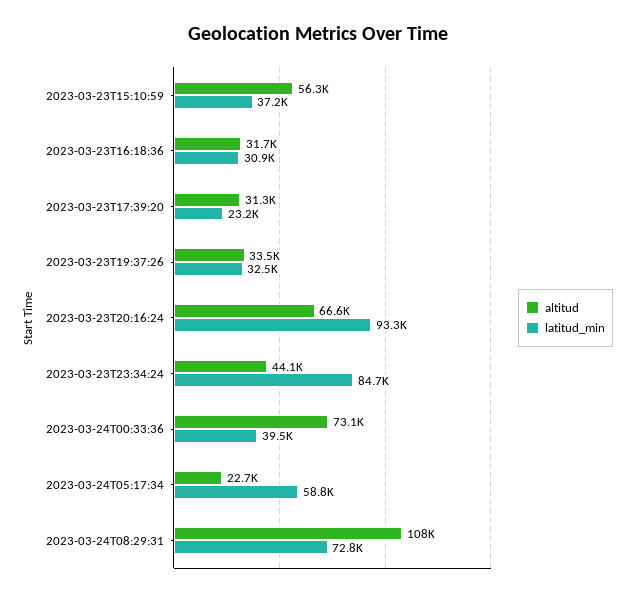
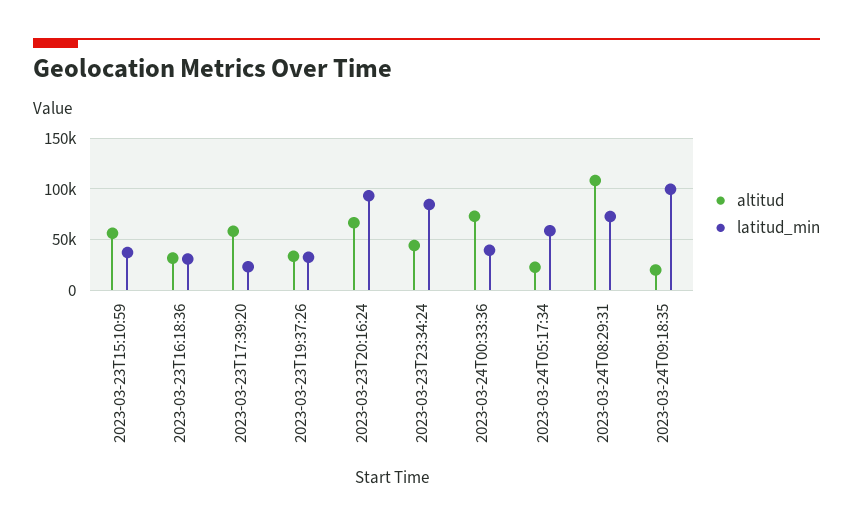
altitud, 2023-03-23T17:39:20: 31300 -> 60000
altitud, 2023-03-24T09:18:35: none -> 20000
latitud_min, 2023-03-24T09:18:35: none -> 100000

